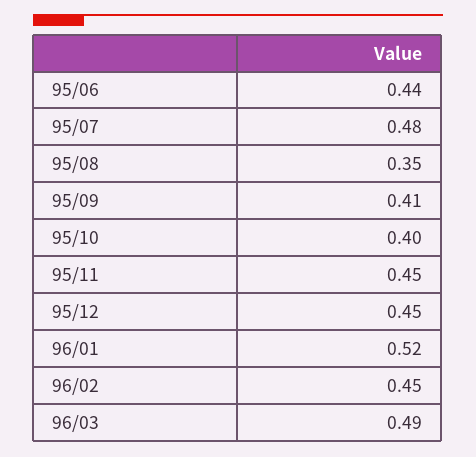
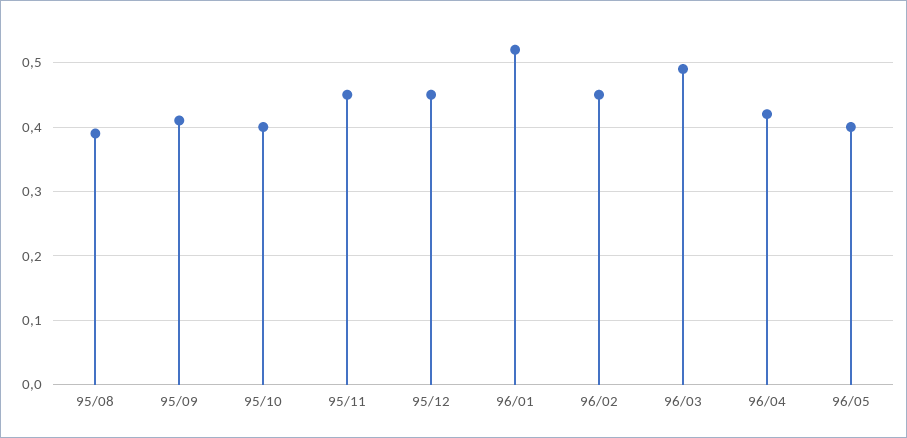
95/06: 0.44 -> none
95/07: 0.48 -> none
95/08: 0.35 -> 0.39
96/04: none -> 0.42
96/05: none -> 0.4

